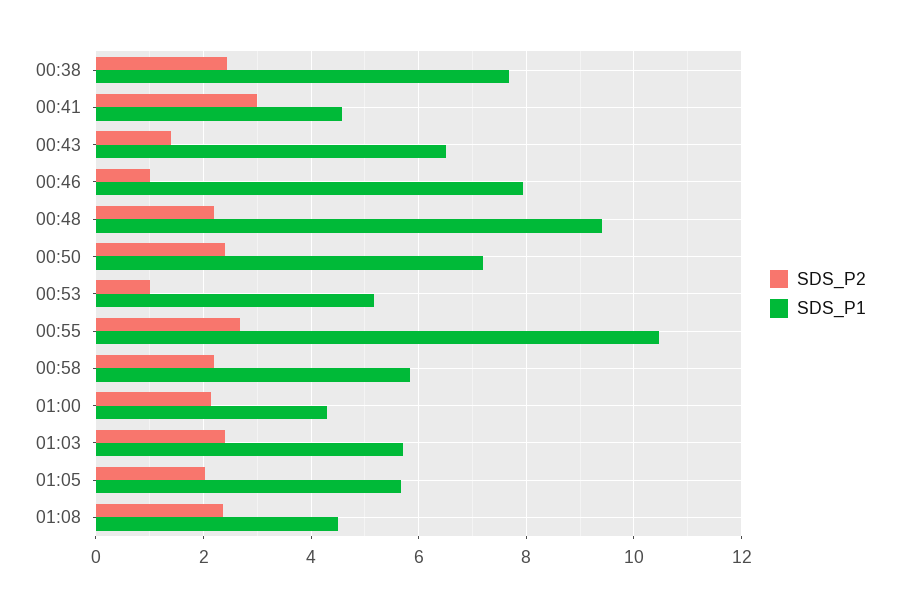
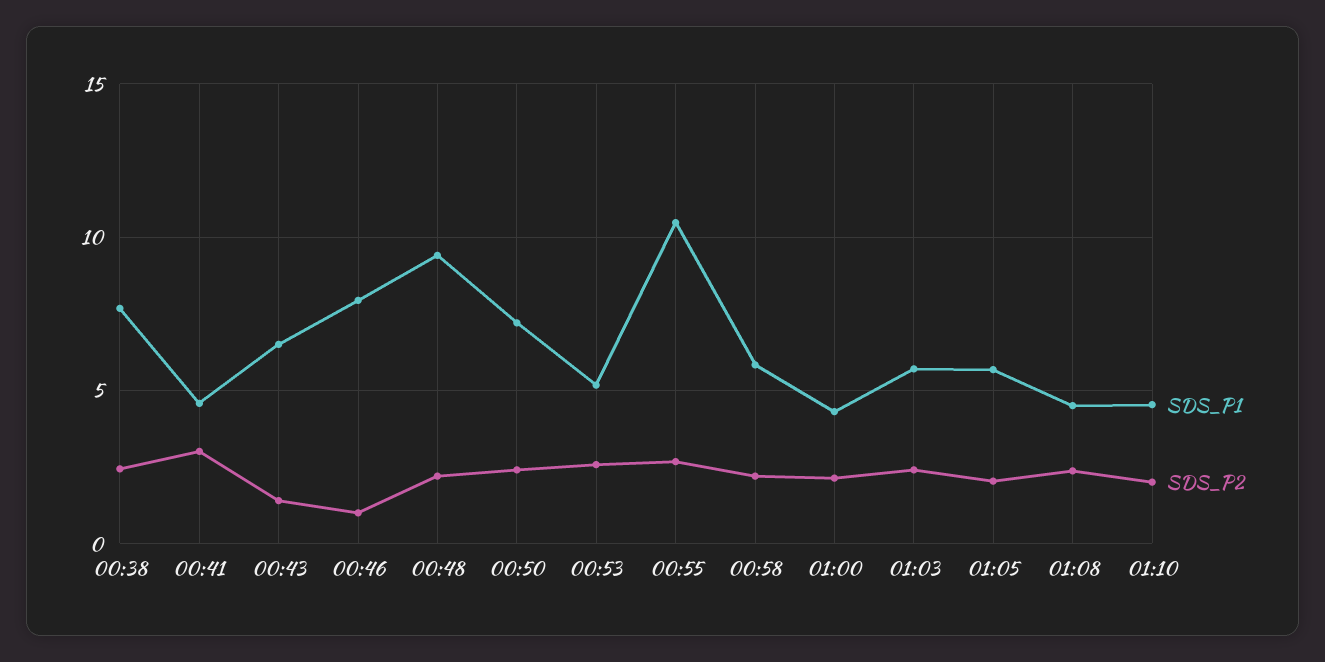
SDS_P2, 00:53: 1 -> 2.5
SDS_P1, 01:10: none -> 4.5
SDS_P2, 01:10: none -> 2

